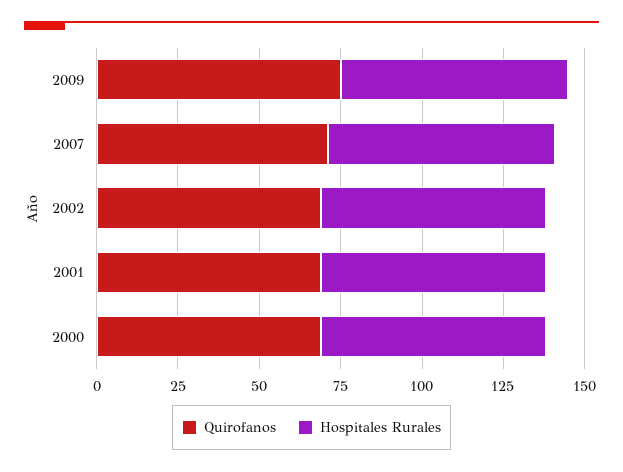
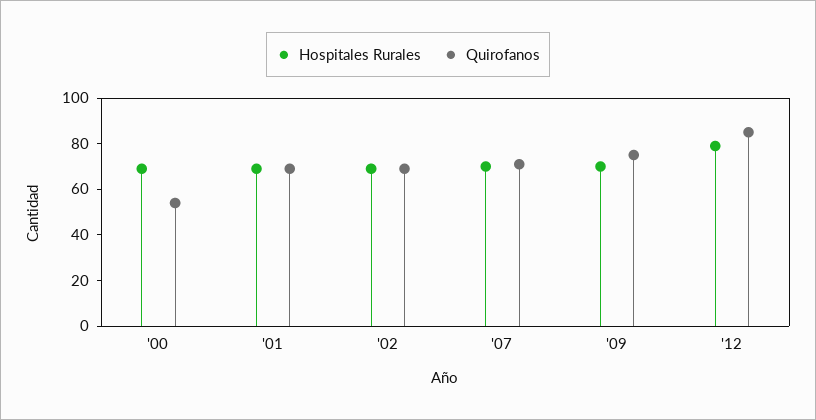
Quirofanos, 2000: 70 -> 55
Hospitales Rurales, '12: none -> 80
Quirofanos, '12: none -> 85

